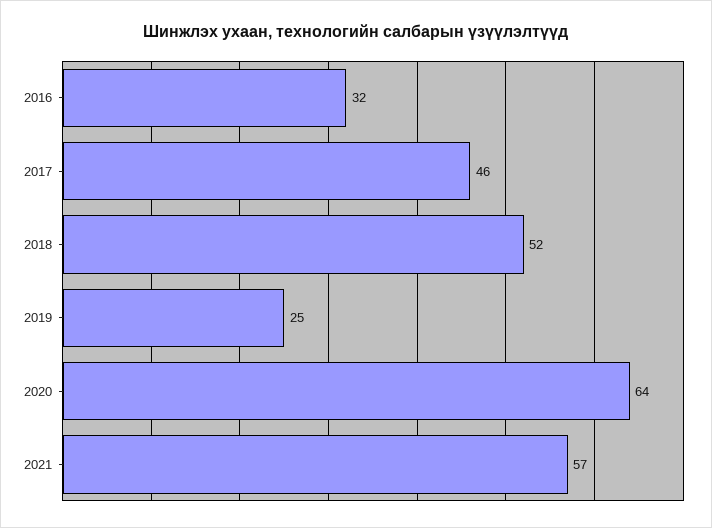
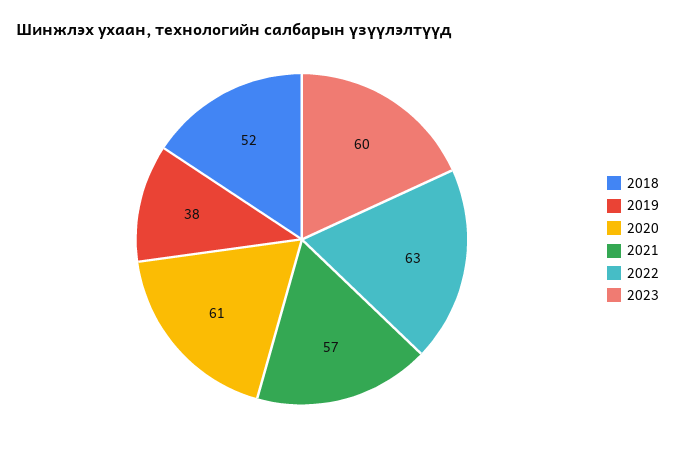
2016: 32 -> none
2017: 46 -> none
2019: 25 -> 38
2020: 64 -> 61
2022: none -> 63
2023: none -> 60

